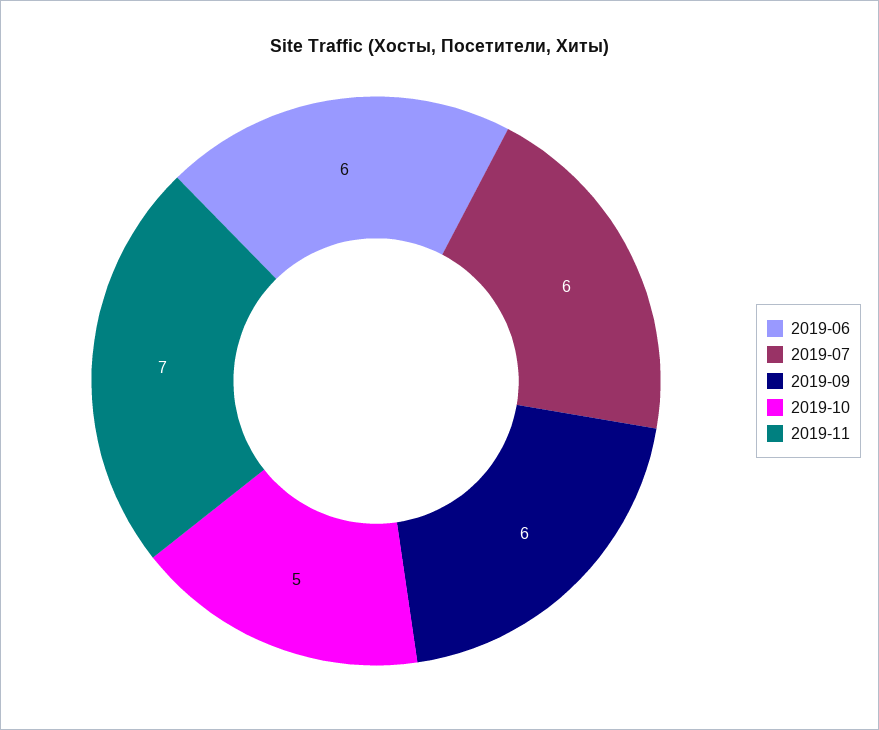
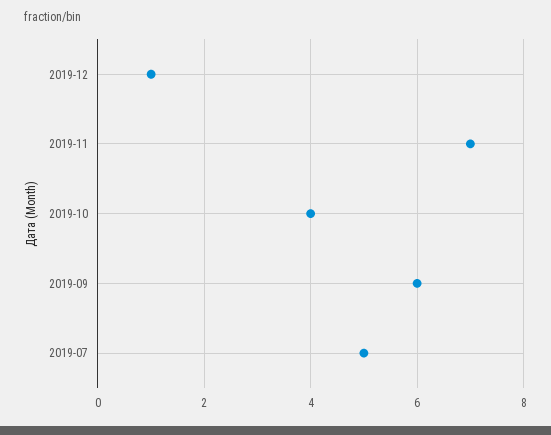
2019-06: 6 -> none
2019-07: 6 -> 5
2019-10: 5 -> 4
2019-12: none -> 1

